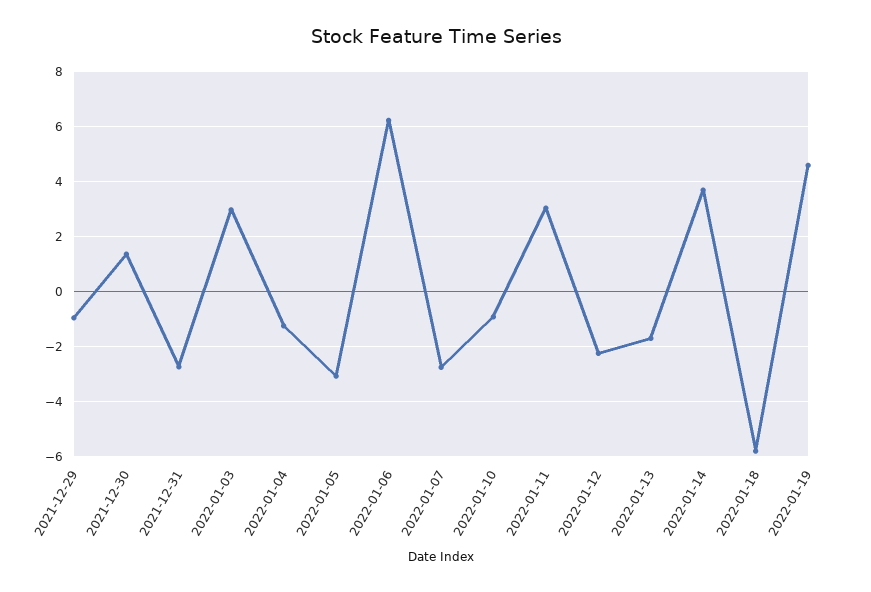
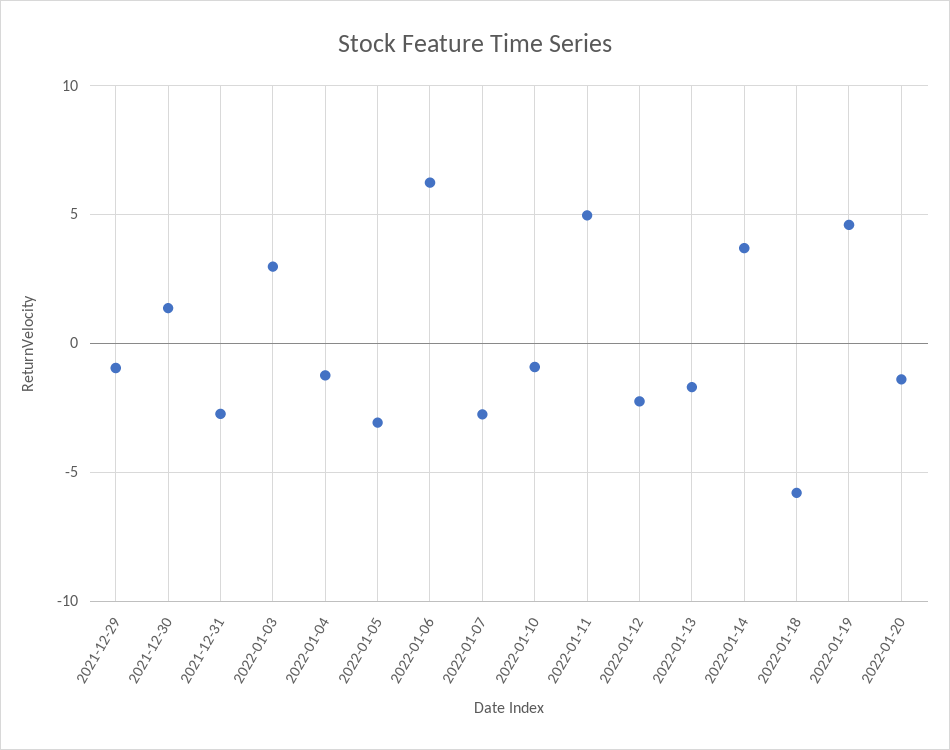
2022-01-11: 3 -> 5
2022-01-20: none -> -1.5

